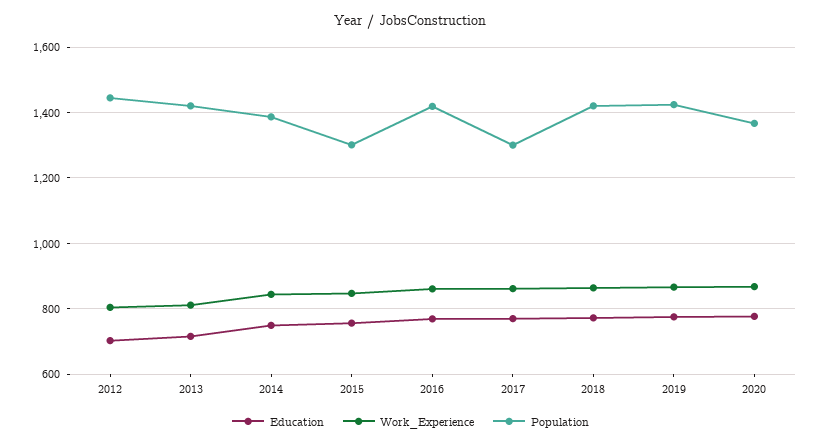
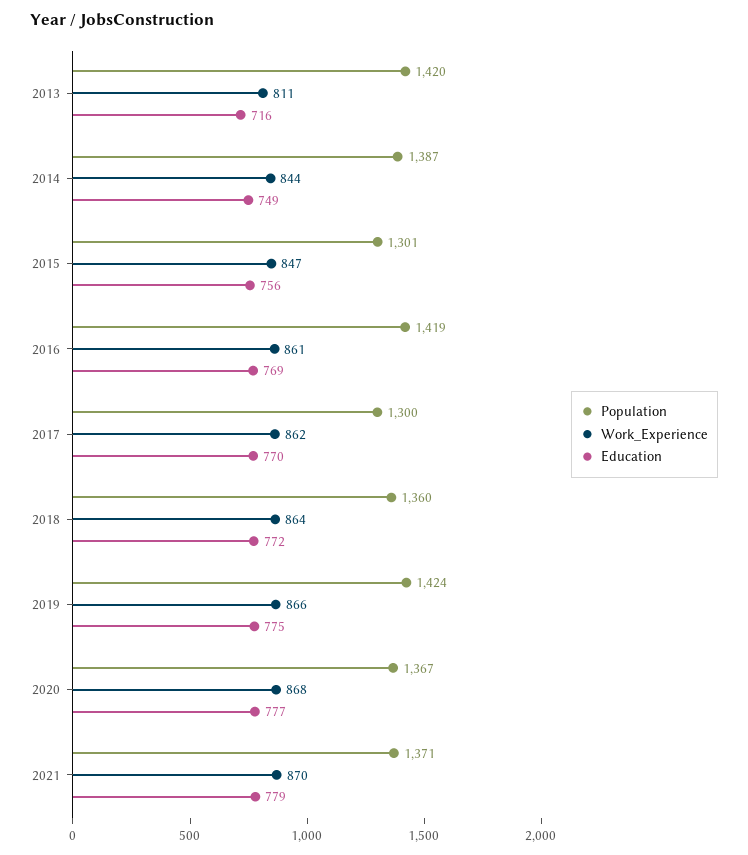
Education, 2012: 700 -> none
Work_Experience, 2012: 800 -> none
Population, 2012: 1440 -> none
Population, 2018: 1420 -> 1360
Population, 2021: none -> 1371
Work_Experience, 2021: none -> 870
Education, 2021: none -> 779

